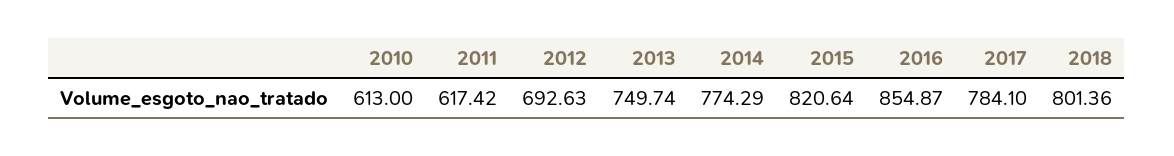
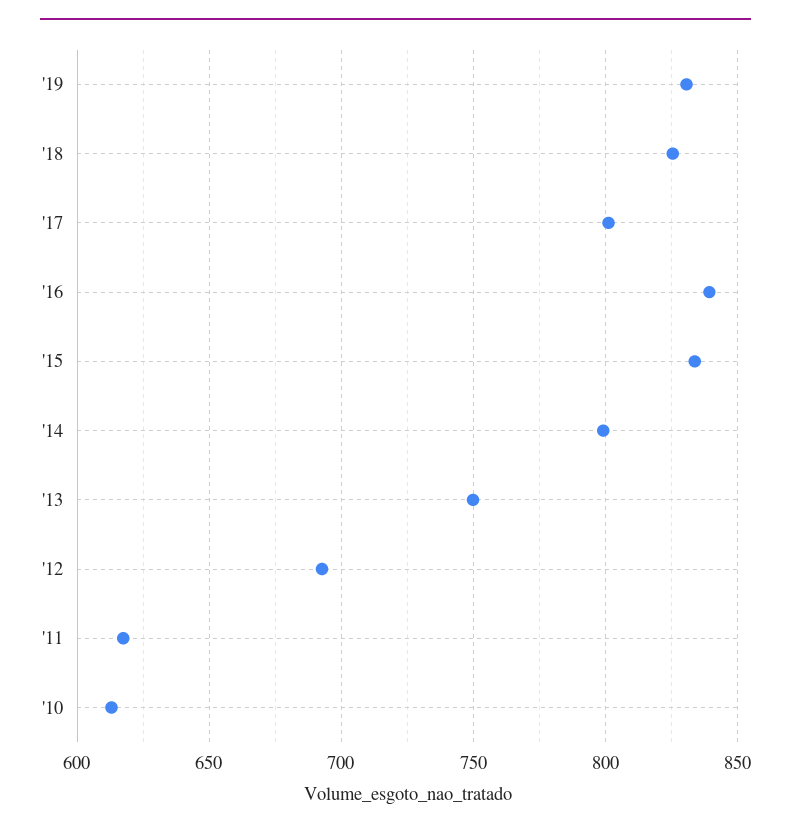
2014: 774.29 -> 800
2015: 820.64 -> 835
2016: 854.87 -> 840
2017: 784.1 -> 800
2018: 801.36 -> 825
'19: none -> 830

